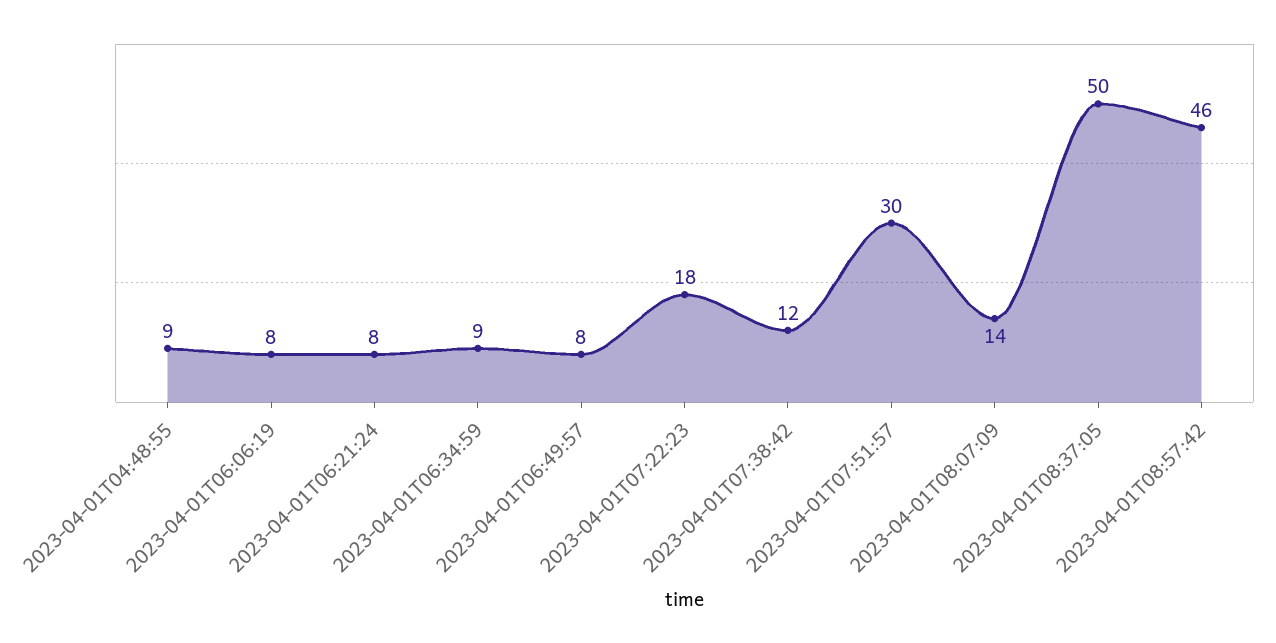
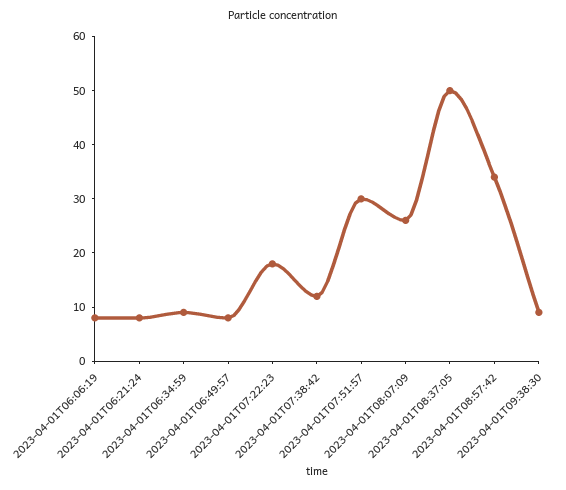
2023-04-01T04:48:55: 9 -> none
2023-04-01T08:07:09: 14 -> 25
2023-04-01T08:57:42: 46 -> 35
2023-04-01T09:38:30: none -> 10

